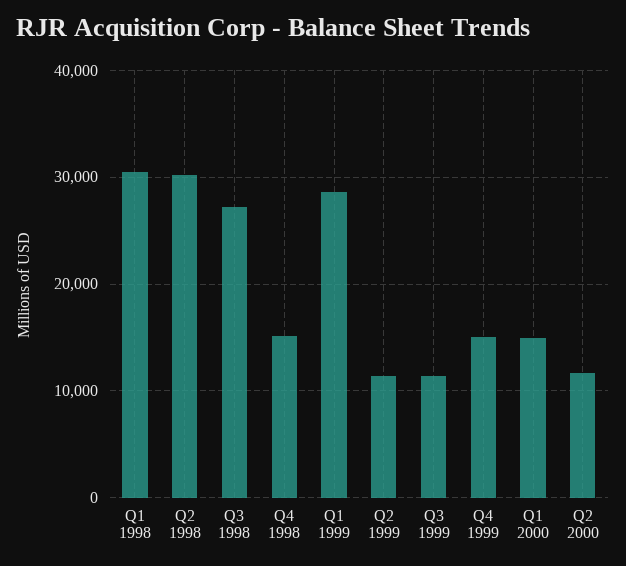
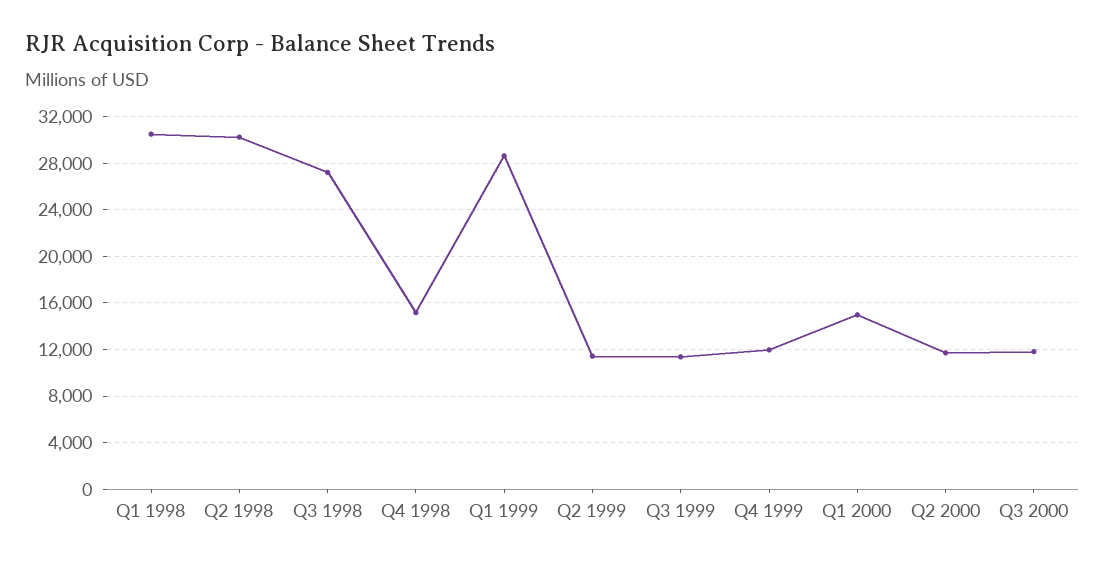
Q4 1999: 15000 -> 12000
Q3 2000: none -> 12000

